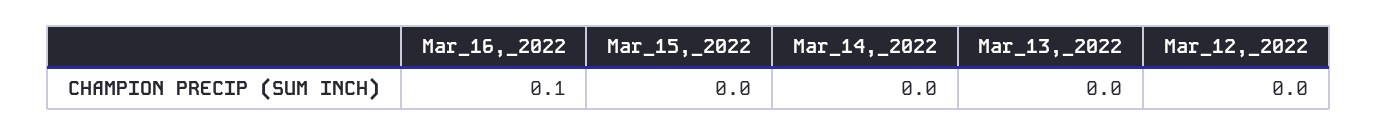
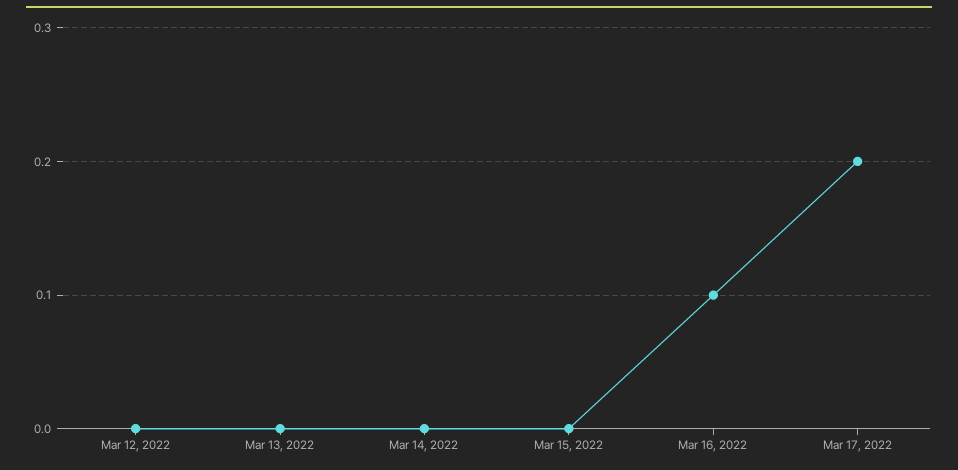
Mar 17, 2022: none -> 0.2

